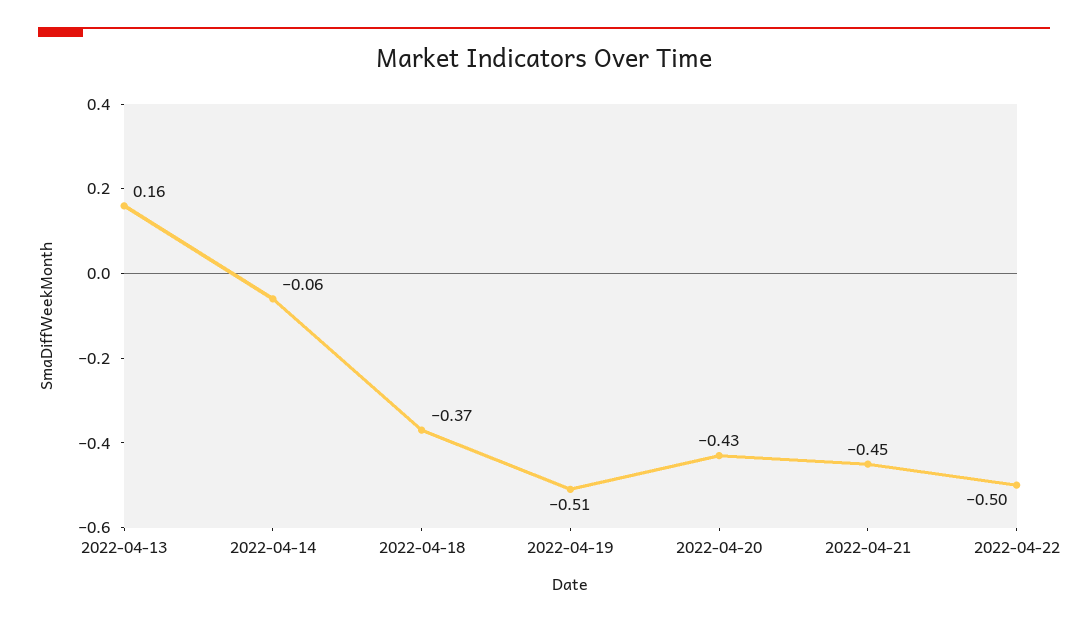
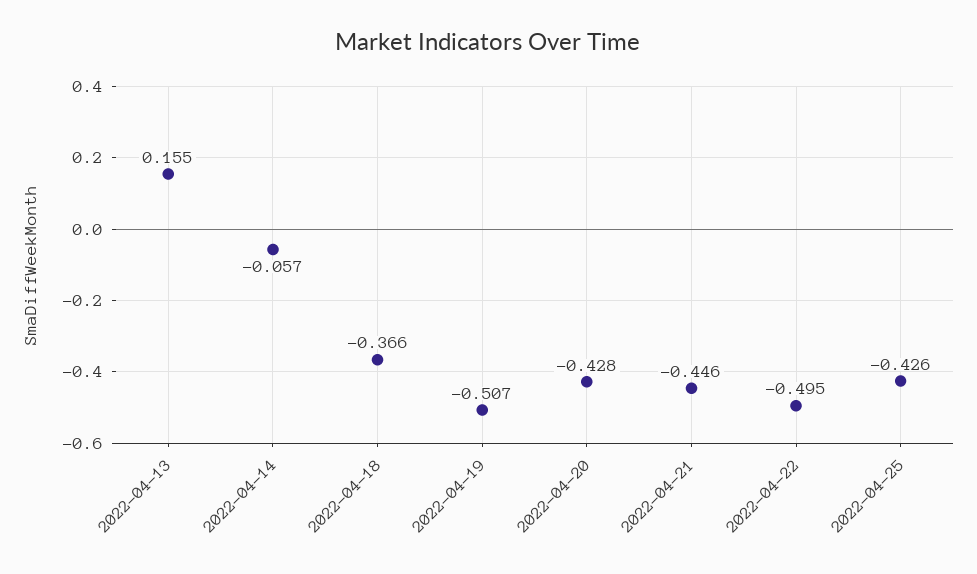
2022-04-25: none -> -0.426

